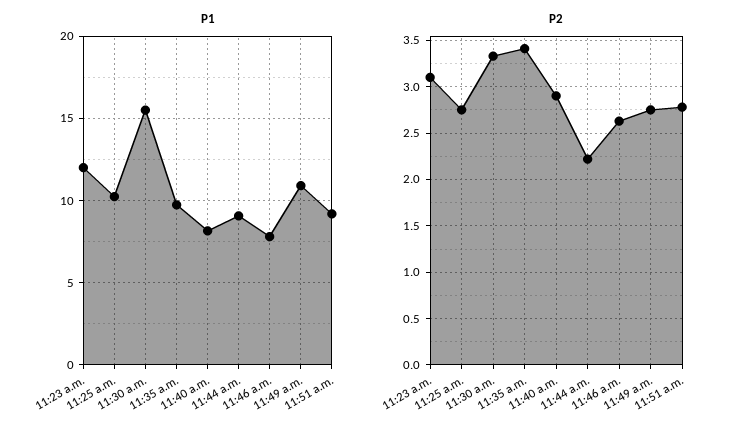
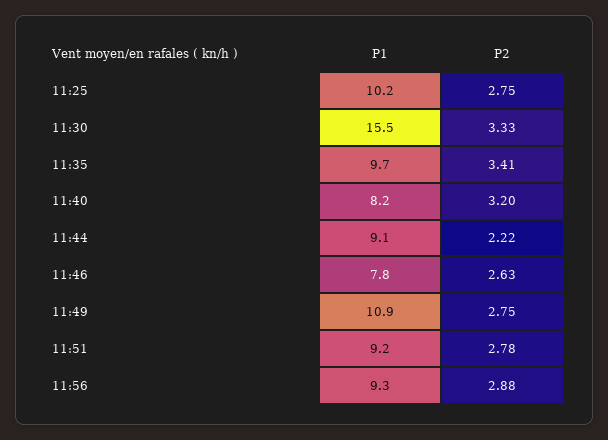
P1, 11:23 a.m.: 12 -> none
P2, 11:23 a.m.: 3.1 -> none
P2, 11:40 a.m.: 2.9 -> 3.2
P1, 11:56: none -> 9.3
P2, 11:56: none -> 2.88

